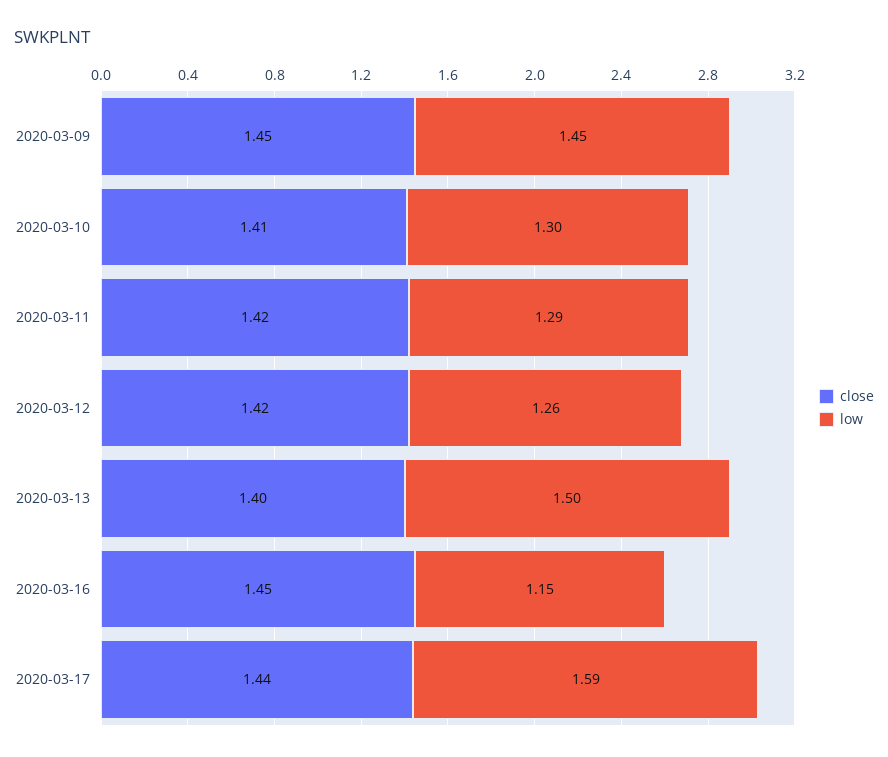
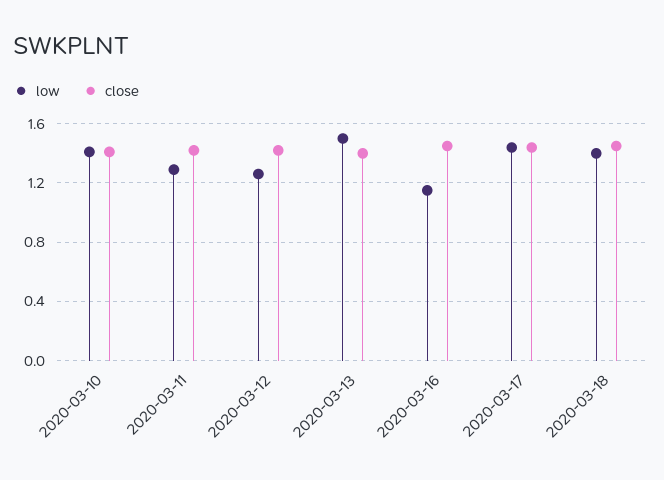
close, 2020-03-09: 1.45 -> none
low, 2020-03-09: 1.45 -> none
low, 2020-03-10: 1.3 -> 1.4
low, 2020-03-17: 1.59 -> 1.45
low, 2020-03-18: none -> 1.4
close, 2020-03-18: none -> 1.45

